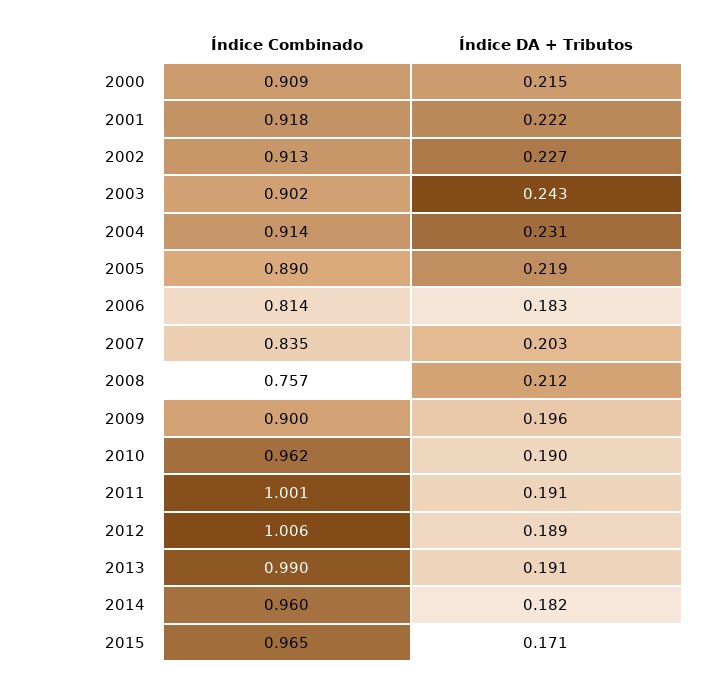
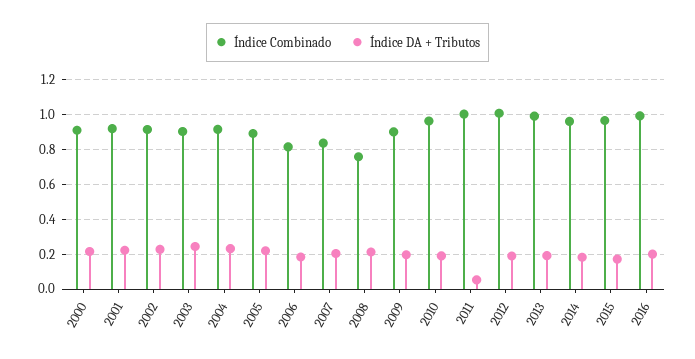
Índice DA + Tributos, 2011: 0.191 -> 0.05
Índice Combinado, 2016: none -> 1
Índice DA + Tributos, 2016: none -> 0.2

